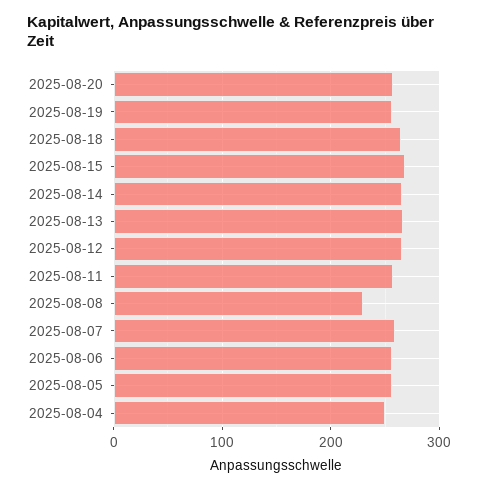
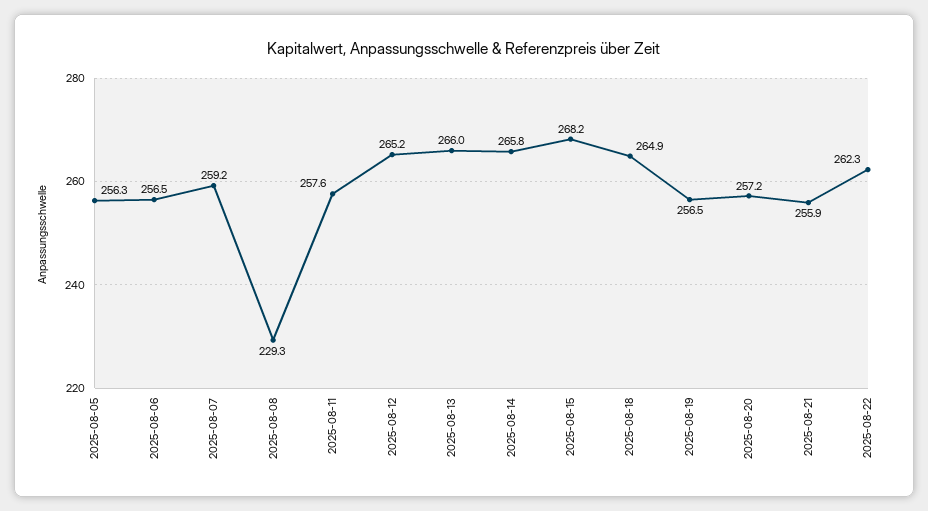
2025-08-04: 250 -> none
2025-08-21: none -> 255.9
2025-08-22: none -> 262.3

